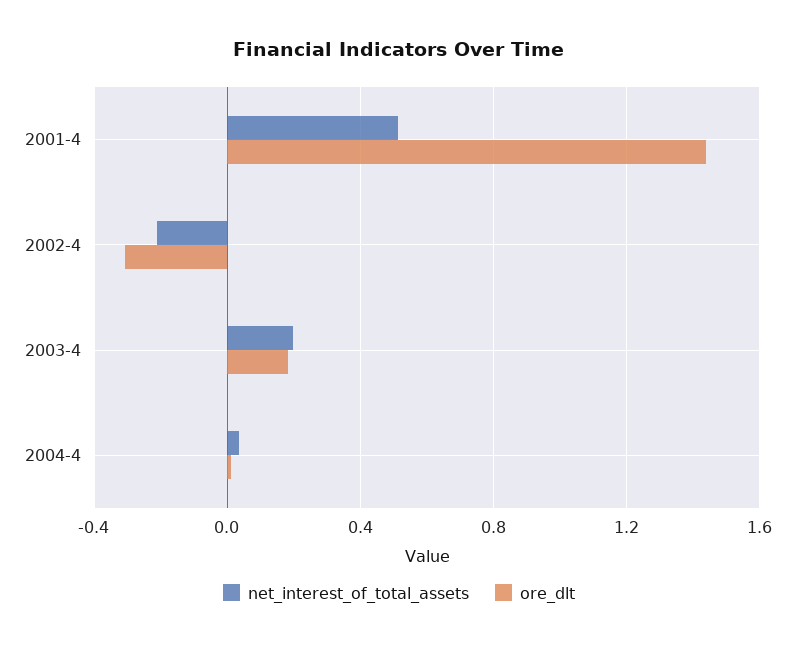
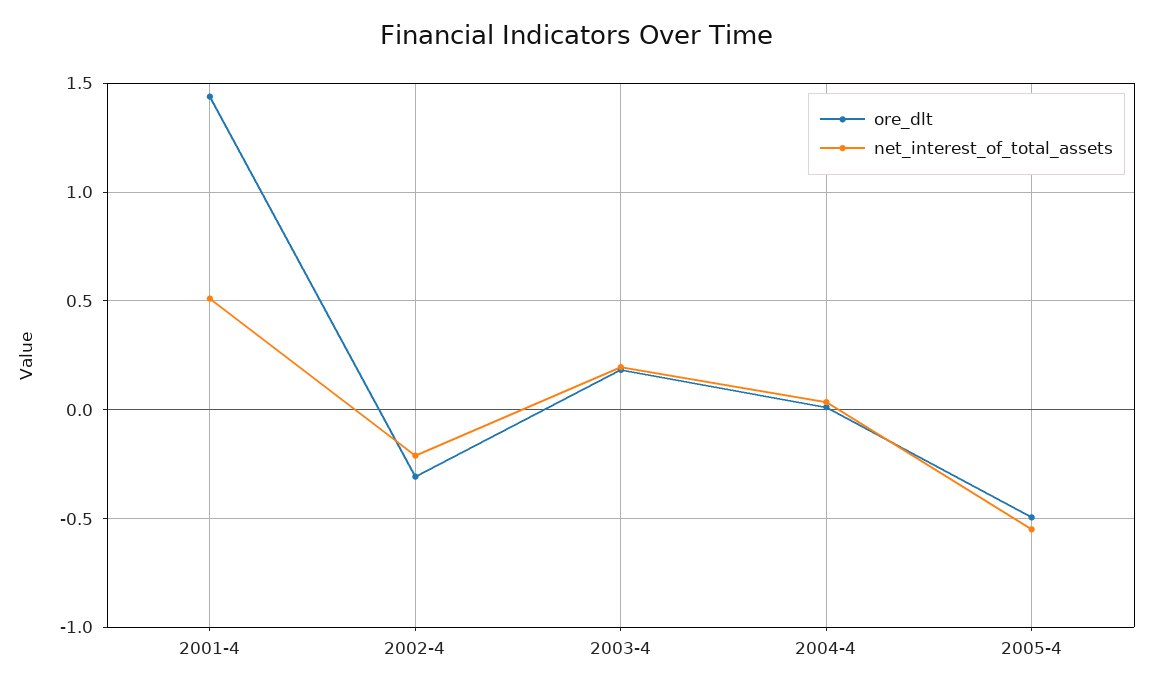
ore_dlt, 2005-4: none -> -0.5
net_interest_of_total_assets, 2005-4: none -> -0.55

